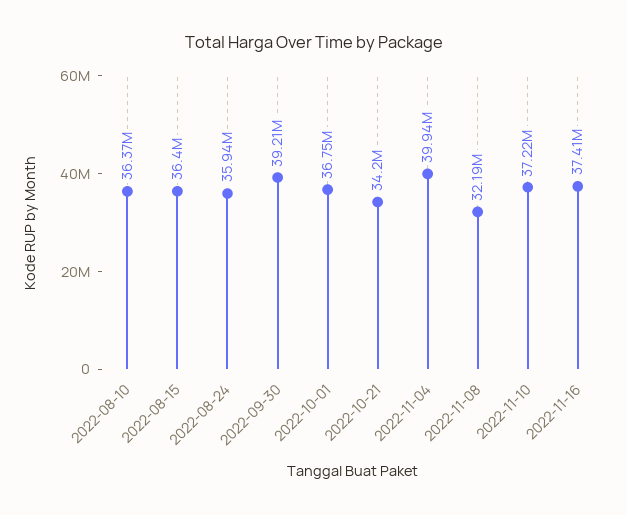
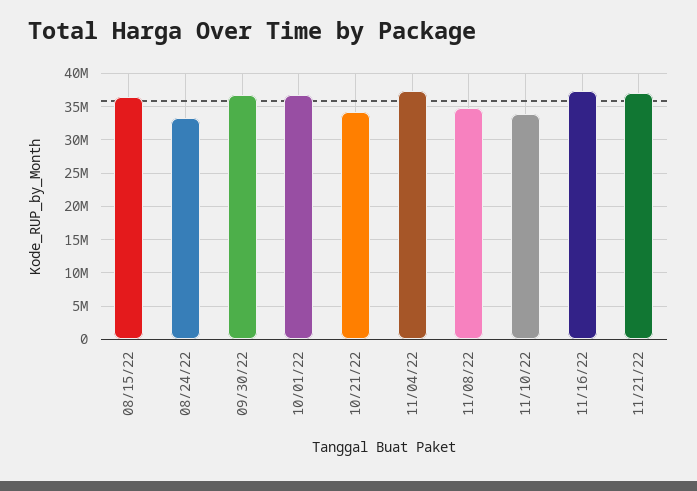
2022-08-10: 36370000 -> none
2022-08-24: 35940000 -> 33000000
2022-09-30: 39210000 -> 37000000
2022-11-04: 39940000 -> 37000000
2022-11-08: 32190000 -> 35000000
2022-11-10: 37220000 -> 34000000
11/21/22: none -> 37000000

